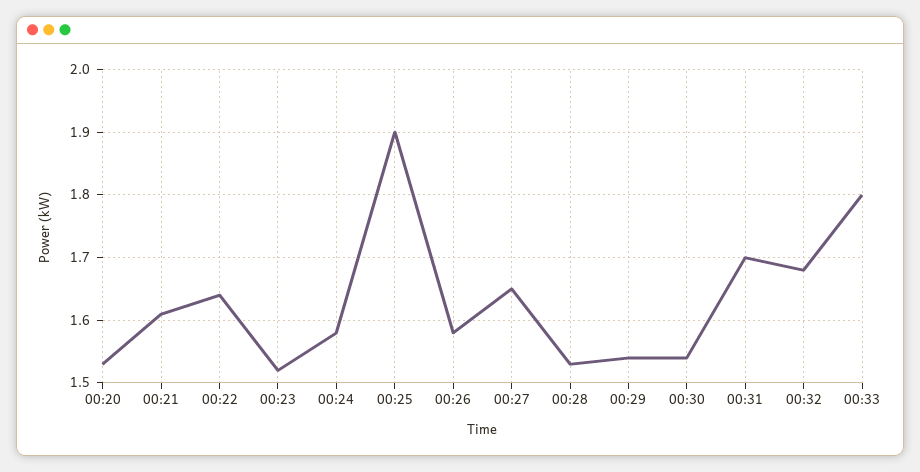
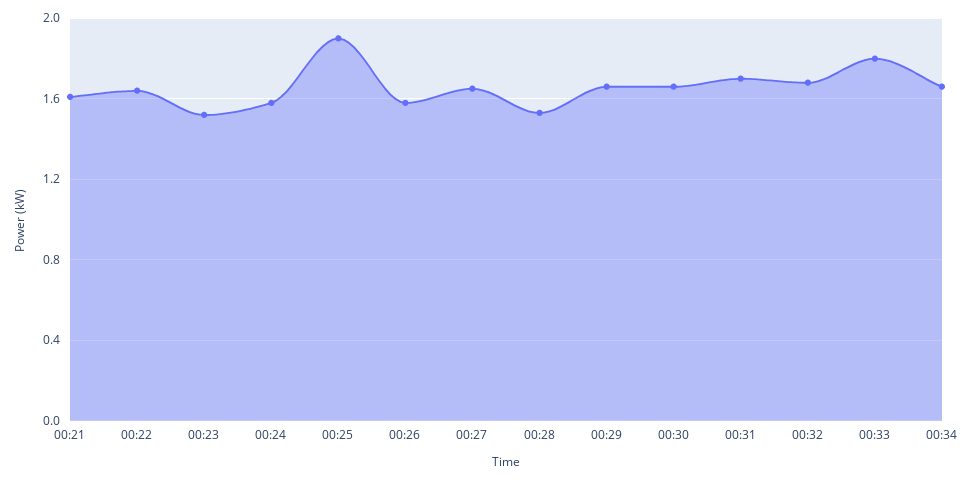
00:20: 1.53 -> none
00:29: 1.54 -> 1.65
00:30: 1.54 -> 1.65
00:34: none -> 1.65

